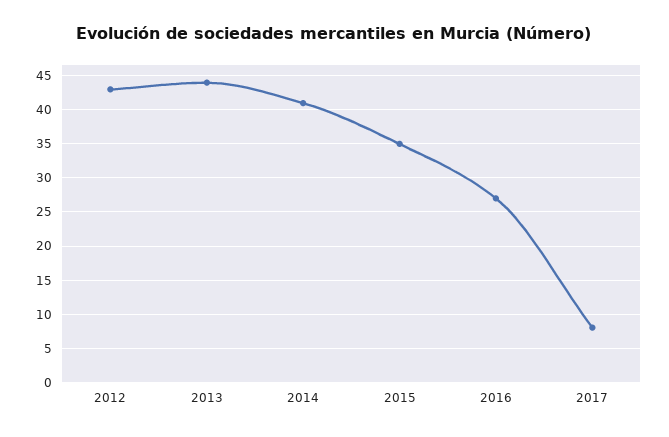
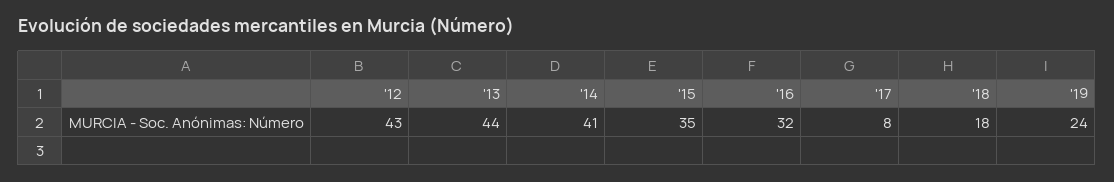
2016: 27 -> 32
'18: none -> 18
'19: none -> 24

